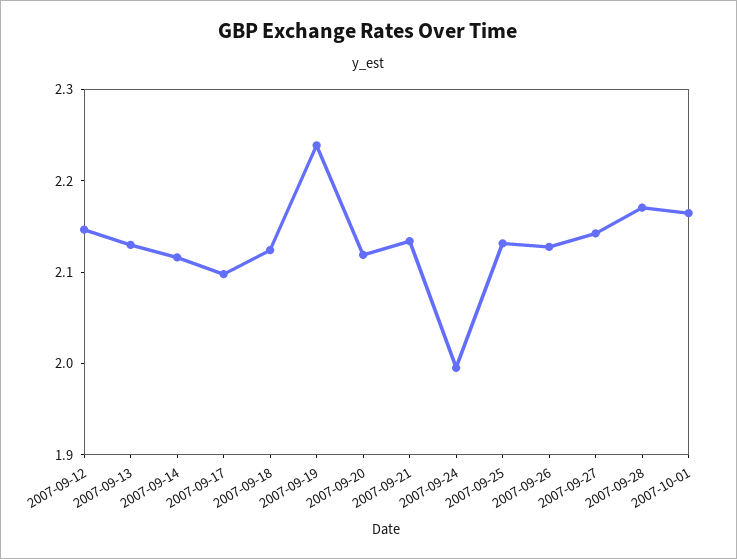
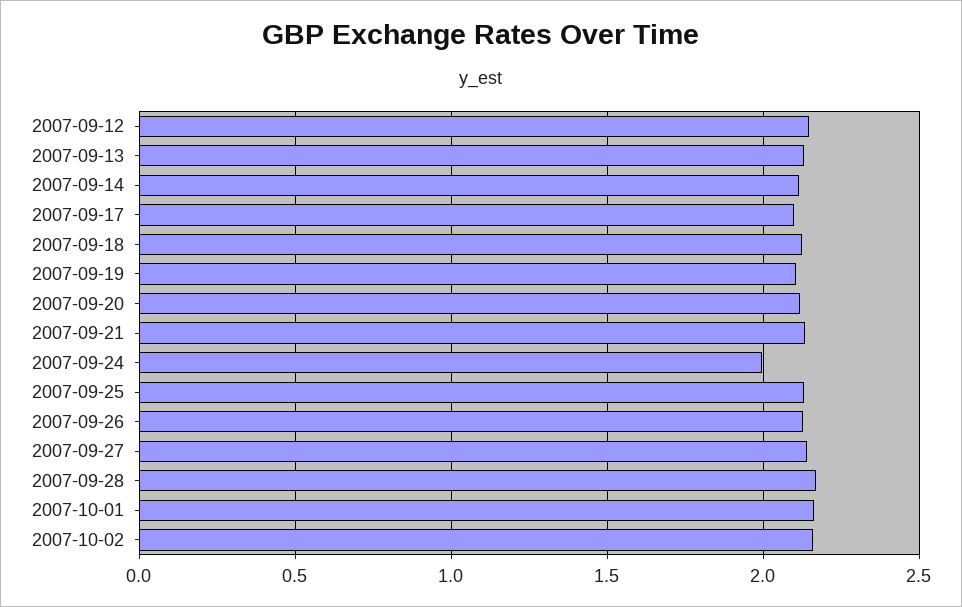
2007-09-19: 2.24 -> 2.1
2007-10-02: none -> 2.15

